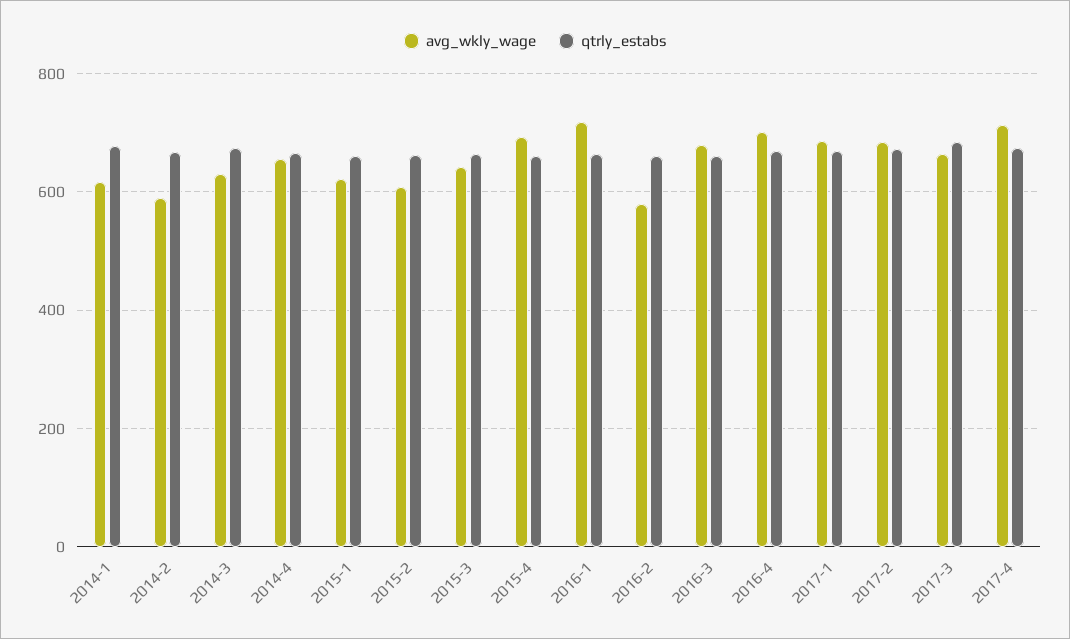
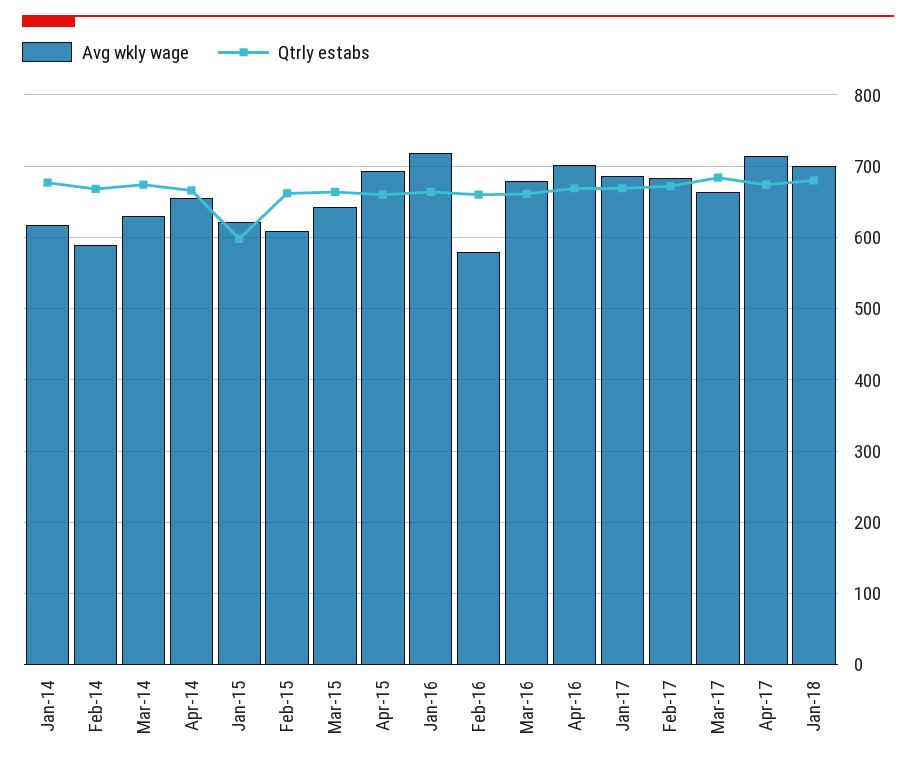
qtrly_estabs, 2015-1: 660 -> 600
avg_wkly_wage, Jan-18: none -> 700
qtrly_estabs, Jan-18: none -> 680

